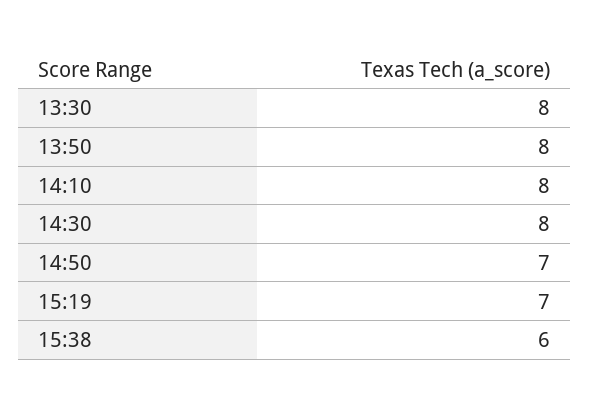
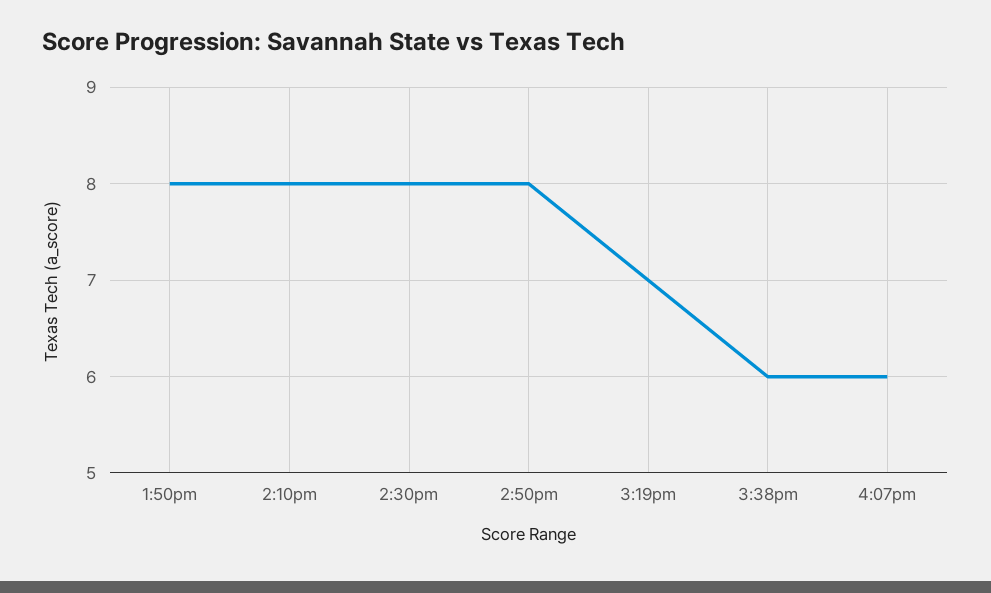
13:30: 8 -> none
14:50: 7 -> 8
4:07pm: none -> 6

